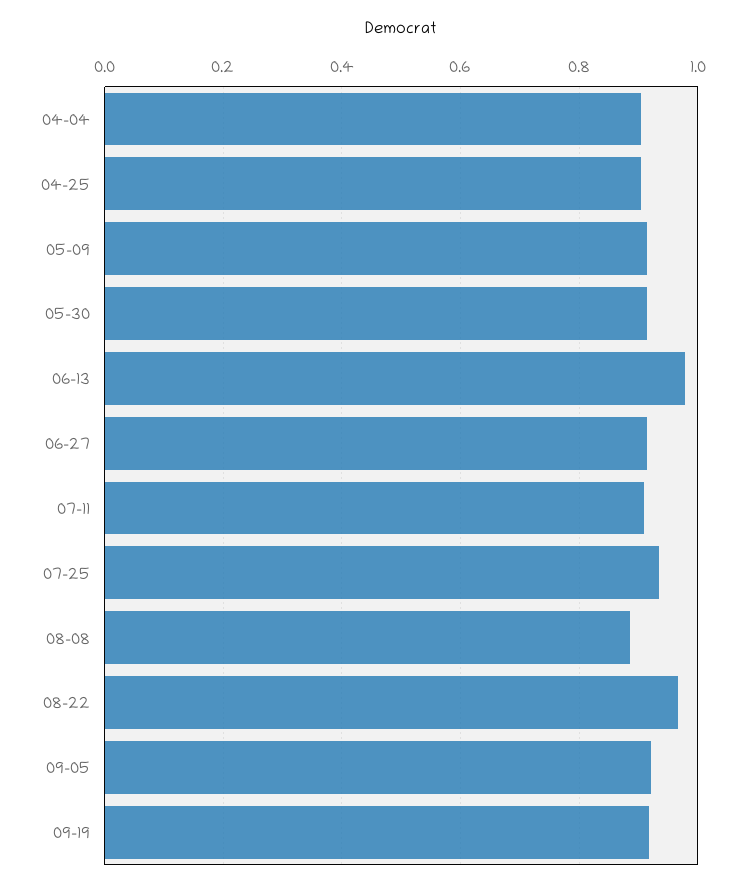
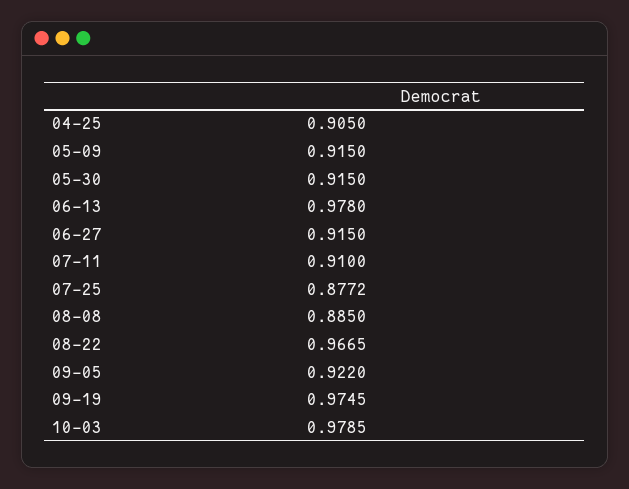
04-04: 0.9 -> none
07-25: 0.94 -> 0.8772
09-19: 0.92 -> 0.9745
10-03: none -> 0.9785

